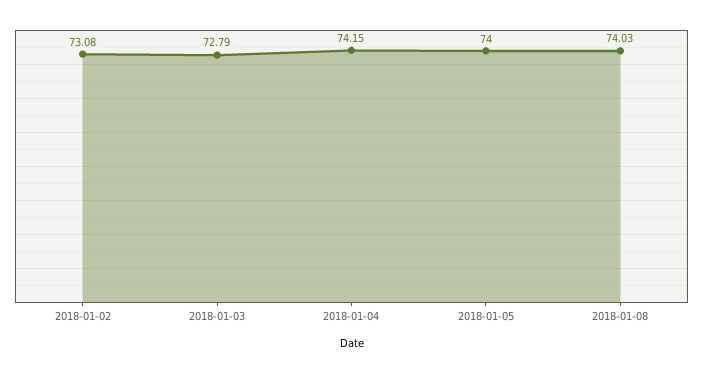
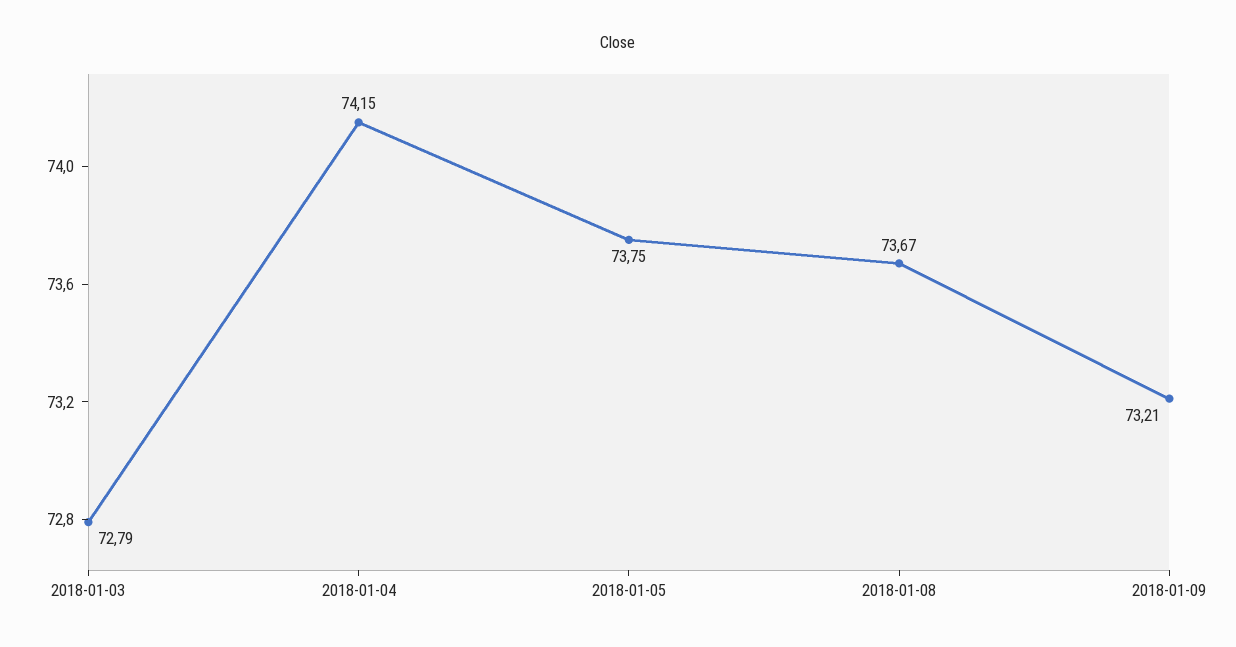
2018-01-02: 73.08 -> none
2018-01-05: 74 -> 73.75
2018-01-08: 74.03 -> 73.67
2018-01-09: none -> 73.21

